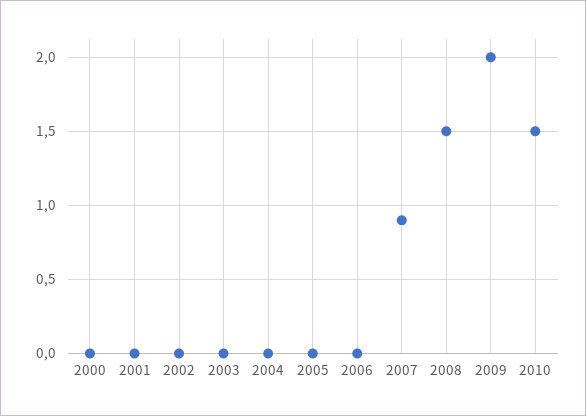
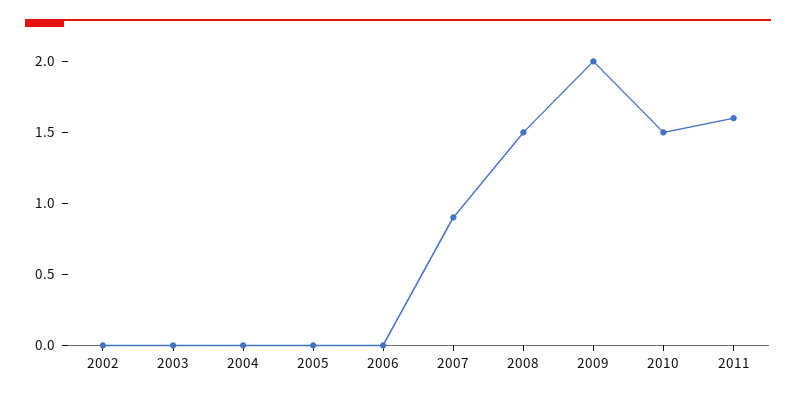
2000: 0 -> none
2001: 0 -> none
2011: none -> 1.6

